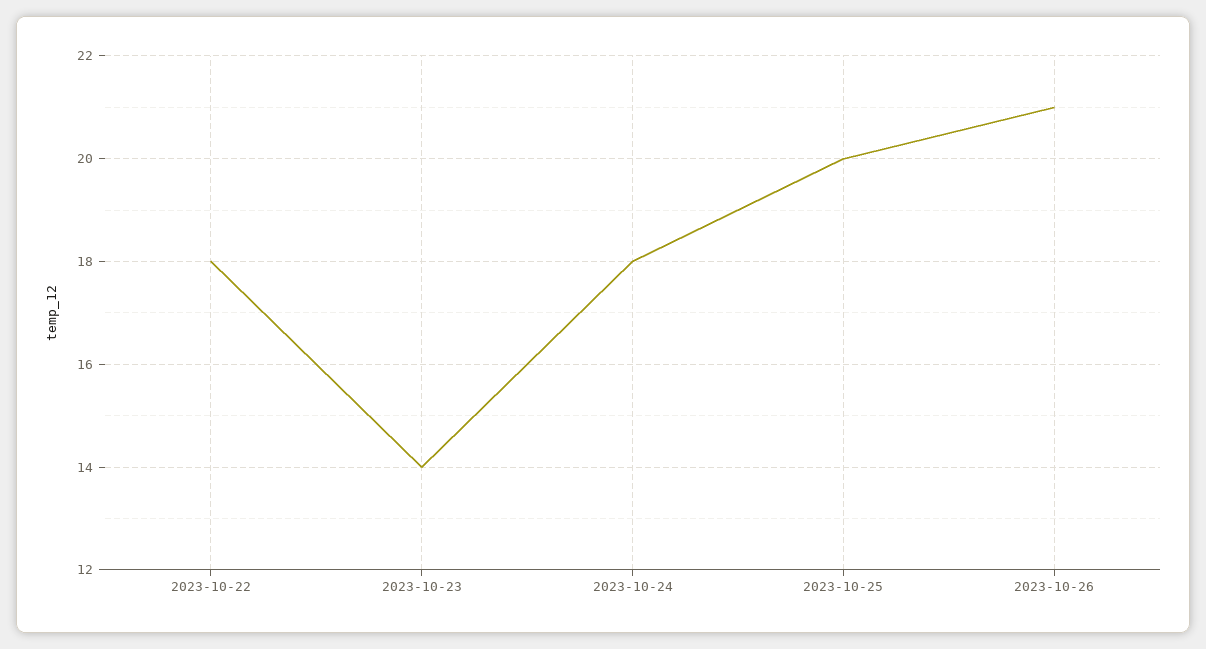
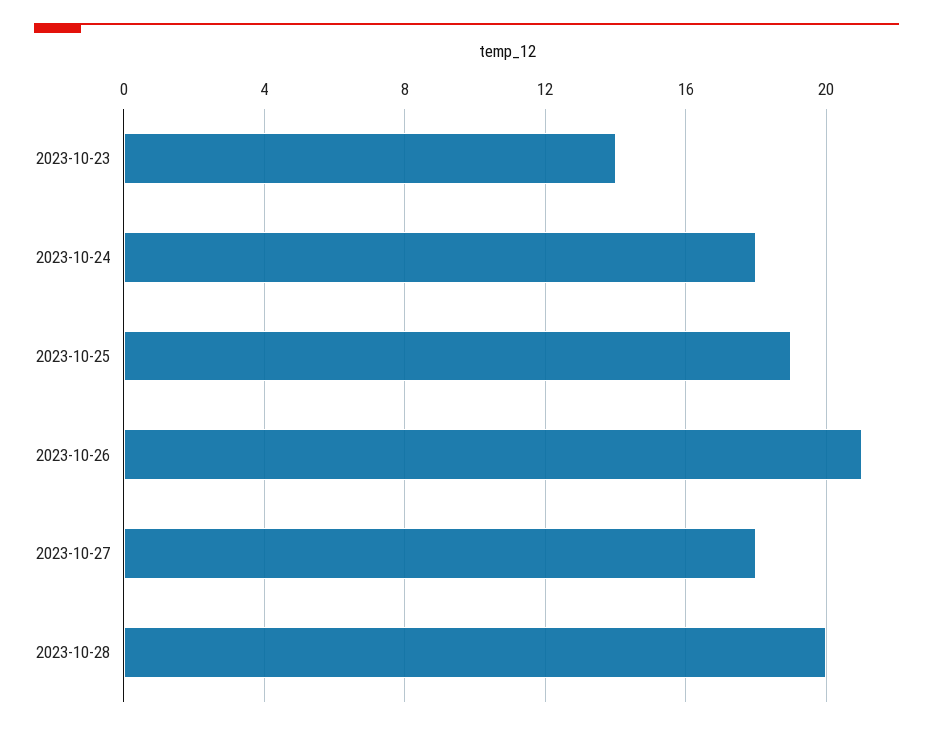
2023-10-22: 18 -> none
2023-10-25: 20 -> 19
2023-10-27: none -> 18
2023-10-28: none -> 20

